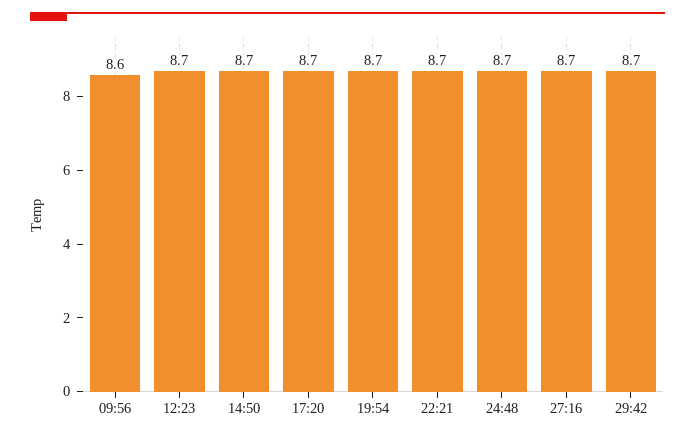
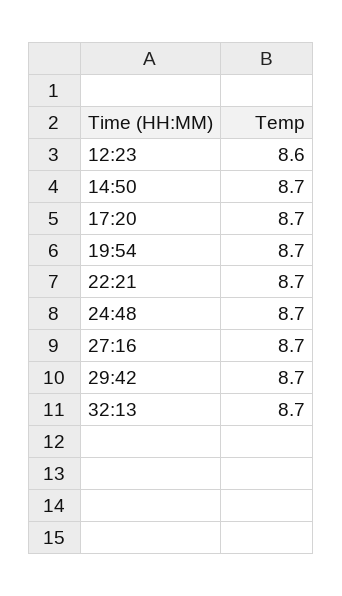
09:56: 8.6 -> none
12:23: 8.7 -> 8.6
32:13: none -> 8.7

